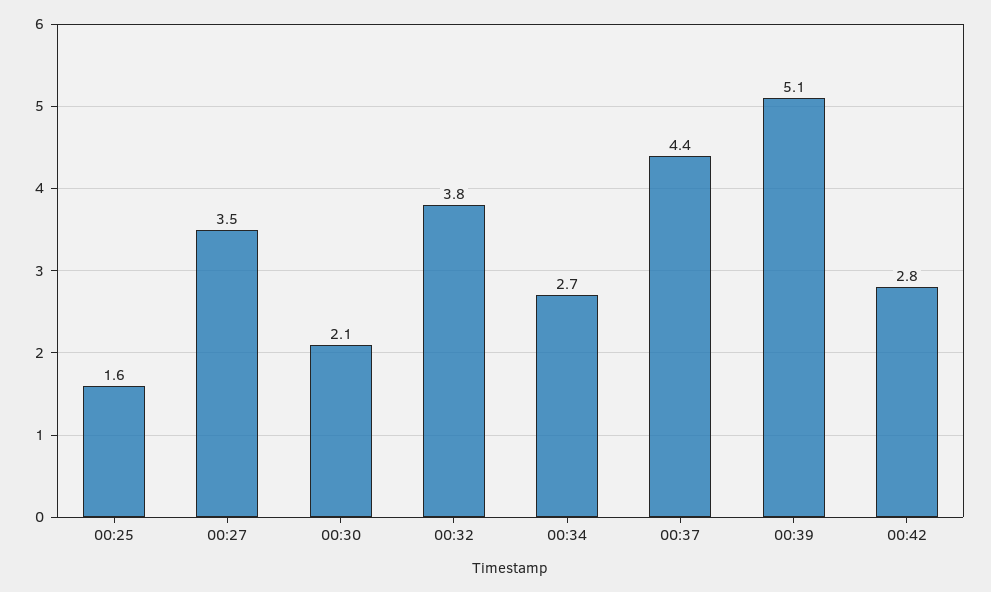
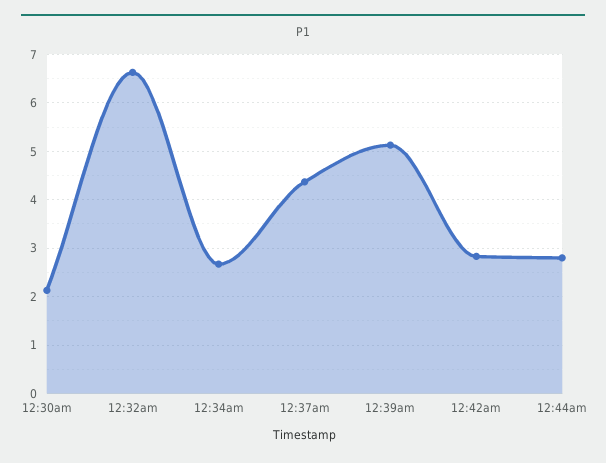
00:25: 1.6 -> none
00:27: 3.5 -> none
00:32: 3.8 -> 6.6
12:44am: none -> 2.8

